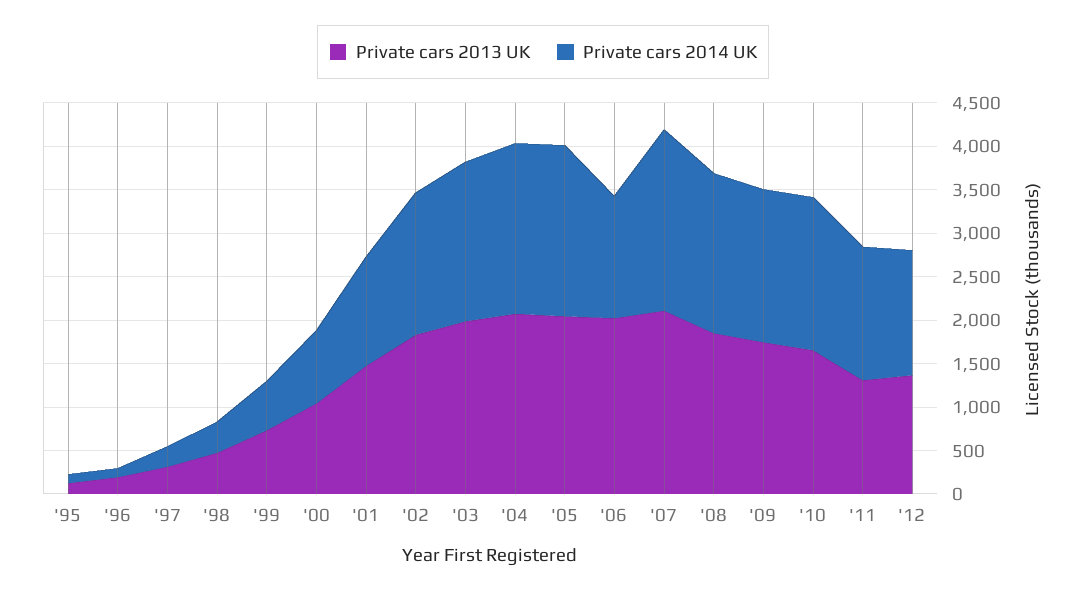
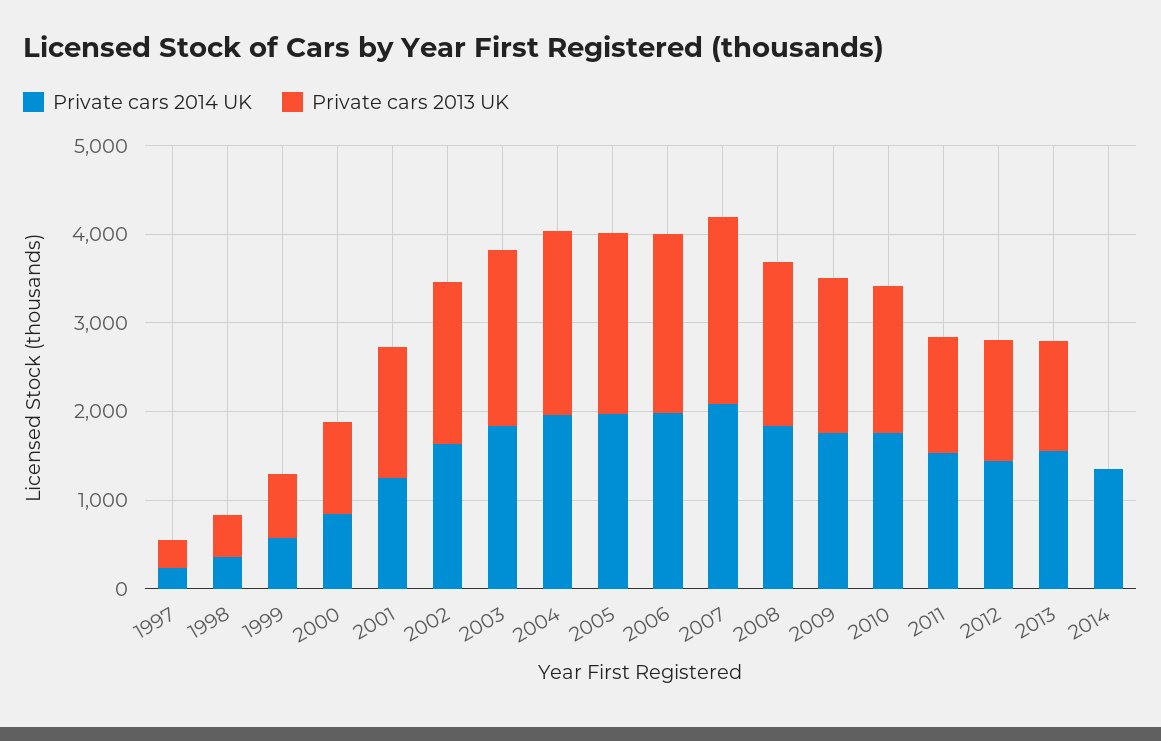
Private cars 2013 UK, '95: 100 -> none
Private cars 2014 UK, '95: 100 -> none
Private cars 2013 UK, '96: 200 -> none
Private cars 2014 UK, '96: 100 -> none
Private cars 2014 UK, '06: 1400 -> 2000
Private cars 2014 UK, 2013: none -> 1600
Private cars 2013 UK, 2013: none -> 1200
Private cars 2014 UK, 2014: none -> 1400
Private cars 2013 UK, 2014: none -> 0

